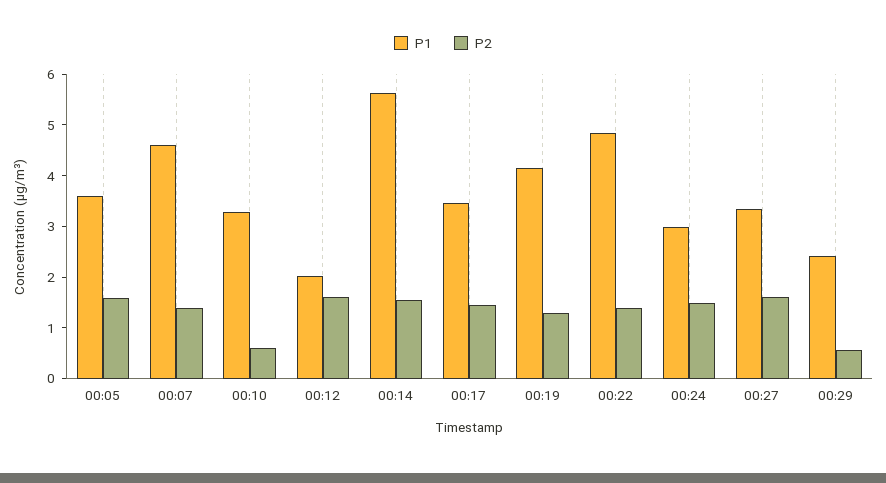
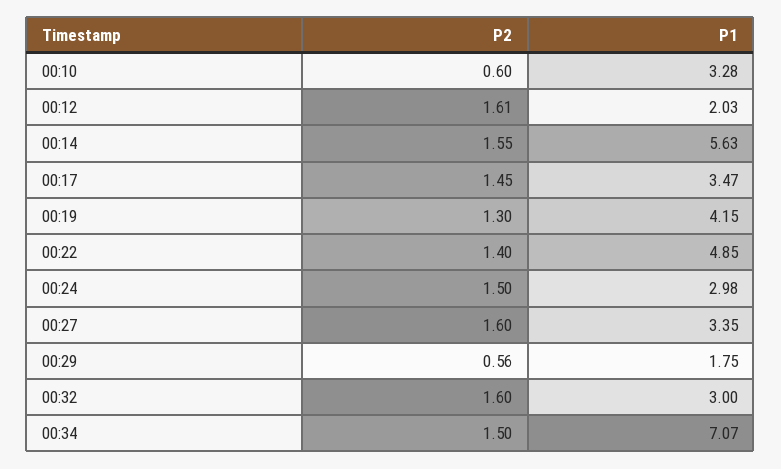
P1, 00:05: 3.6 -> none
P2, 00:05: 1.6 -> none
P1, 00:07: 4.6 -> none
P2, 00:07: 1.4 -> none
P1, 00:29: 2.4 -> 1.75
P2, 00:32: none -> 1.6
P1, 00:32: none -> 3
P2, 00:34: none -> 1.5
P1, 00:34: none -> 7.07

